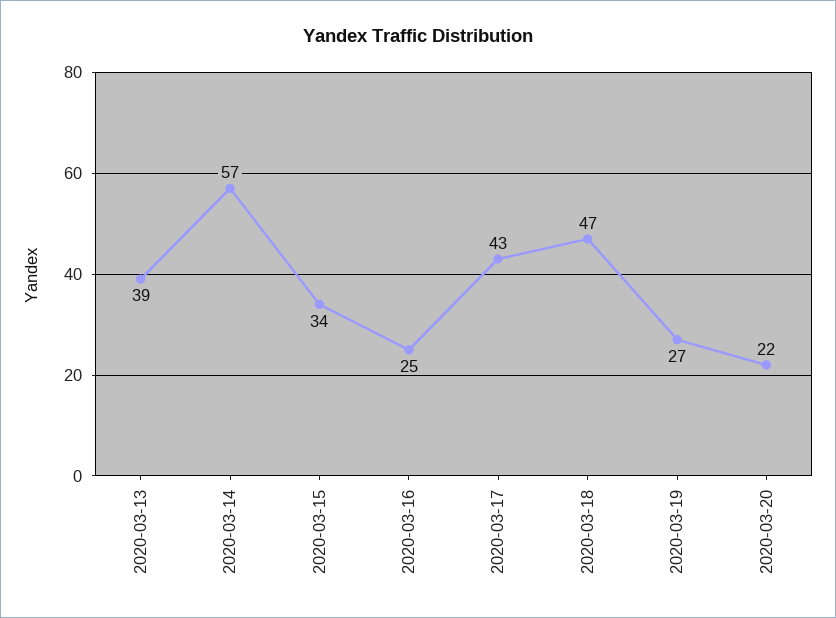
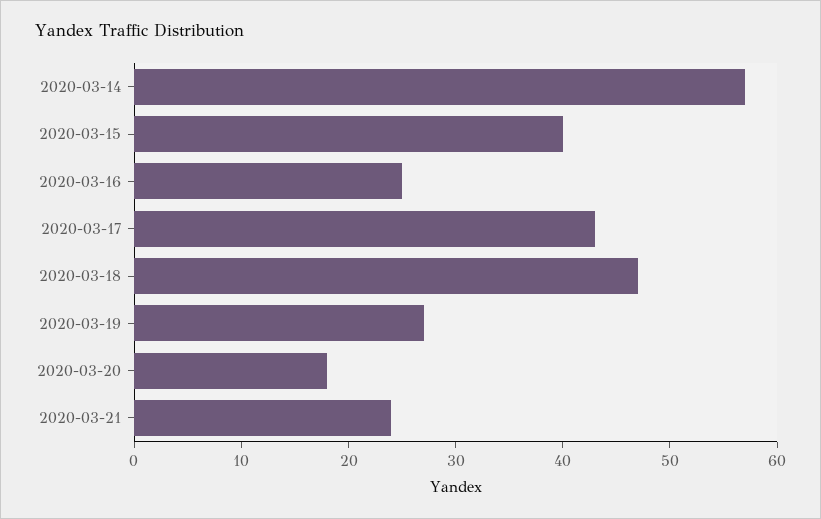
2020-03-13: 39 -> none
2020-03-15: 34 -> 40
2020-03-20: 22 -> 18
2020-03-21: none -> 24

